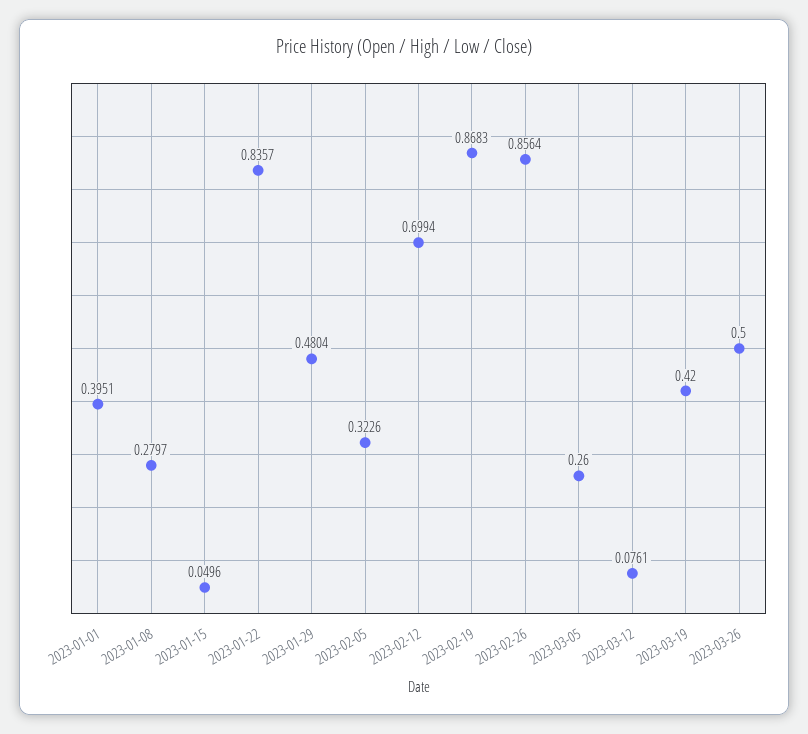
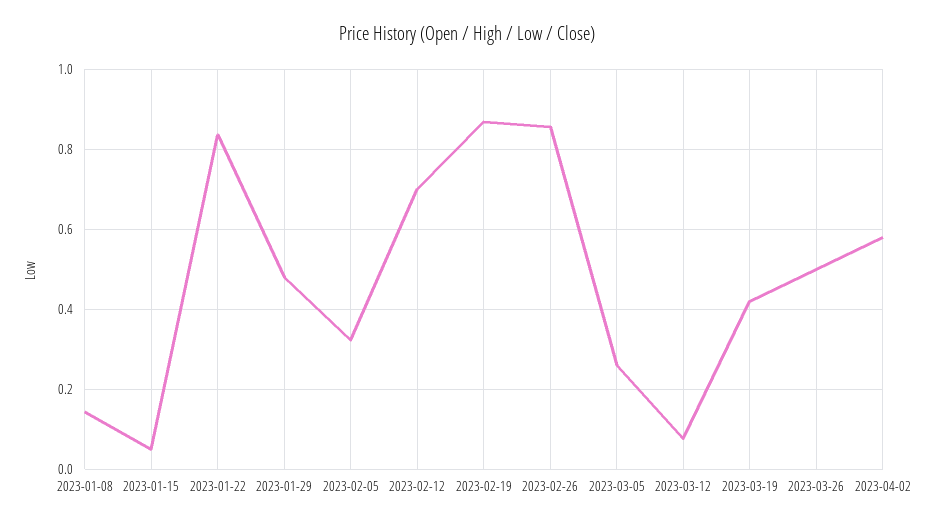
2023-01-01: 0.3951 -> none
2023-01-08: 0.2797 -> 0.14
2023-04-02: none -> 0.58

